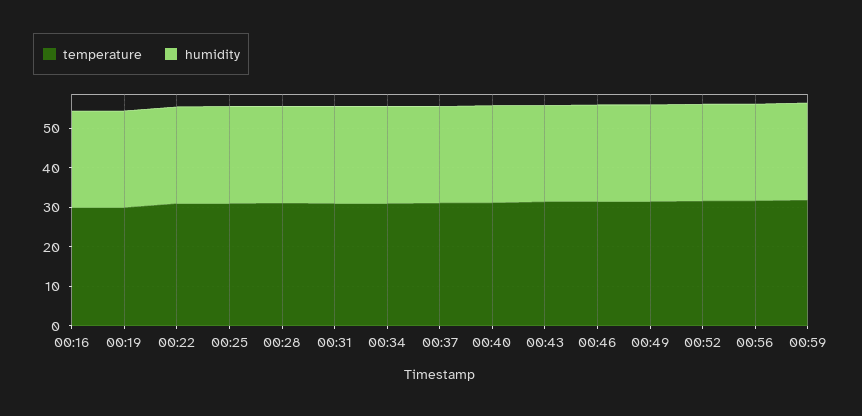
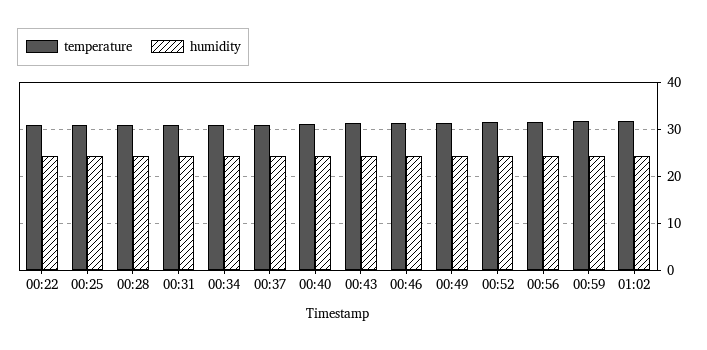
temperature, 00:16: 30 -> none
humidity, 00:16: 25 -> none
temperature, 00:19: 30 -> none
humidity, 00:19: 25 -> none
temperature, 01:02: none -> 32
humidity, 01:02: none -> 24

